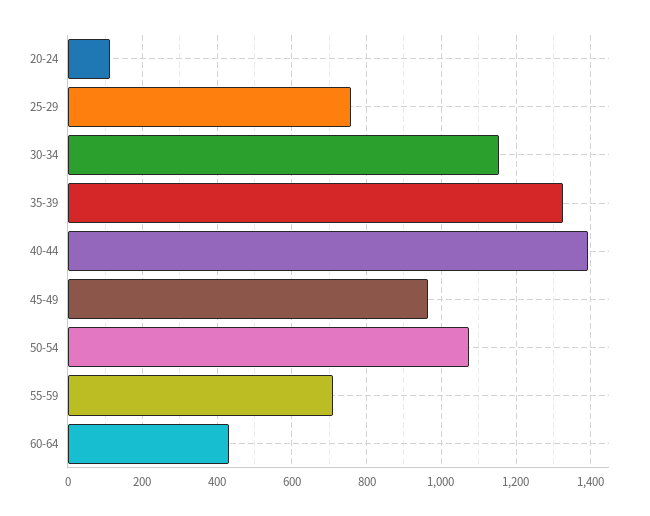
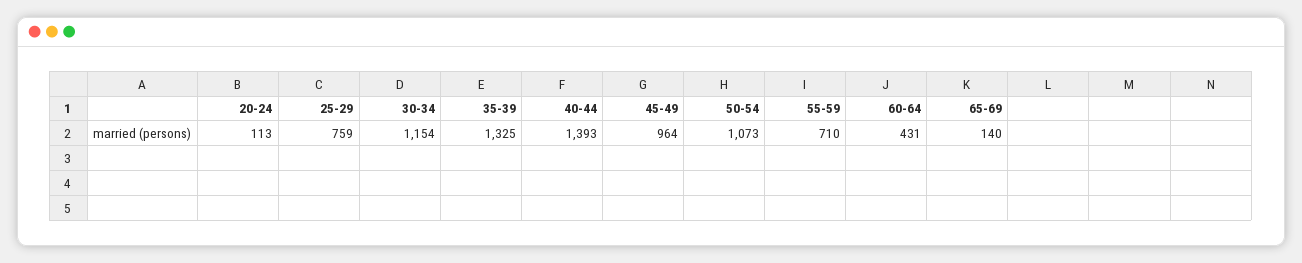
65-69: none -> 140

